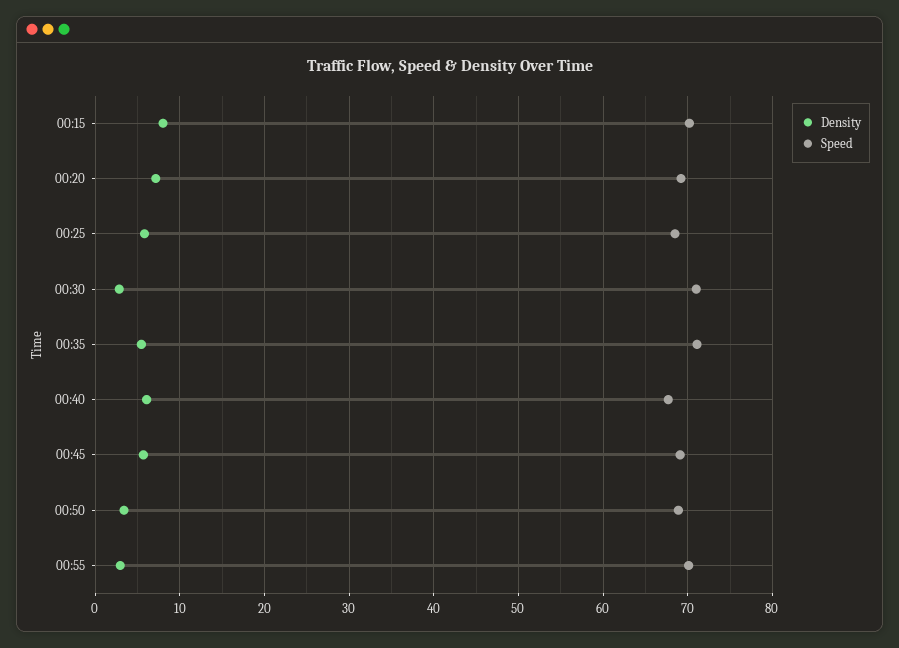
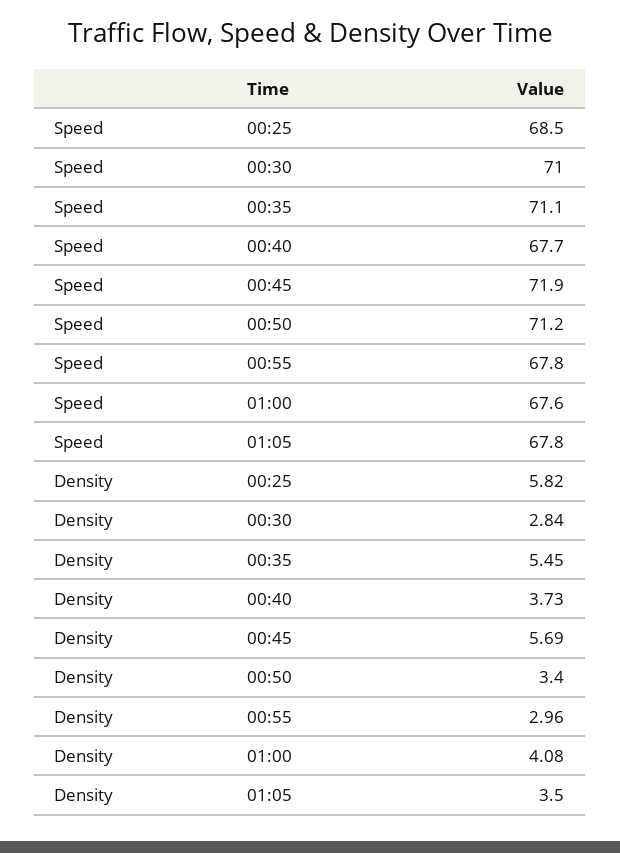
Density, 00:15: 8 -> none
Speed, 00:15: 70 -> none
Density, 00:20: 7 -> none
Speed, 00:20: 69 -> none
Density, 00:40: 6 -> 3.73
Speed, 00:45: 69 -> 71.9
Speed, 00:50: 69 -> 71.2
Speed, 00:55: 70 -> 67.8
Speed, 01:00: none -> 67.6
Speed, 01:05: none -> 67.8
Density, 01:00: none -> 4.08
Density, 01:05: none -> 3.5

